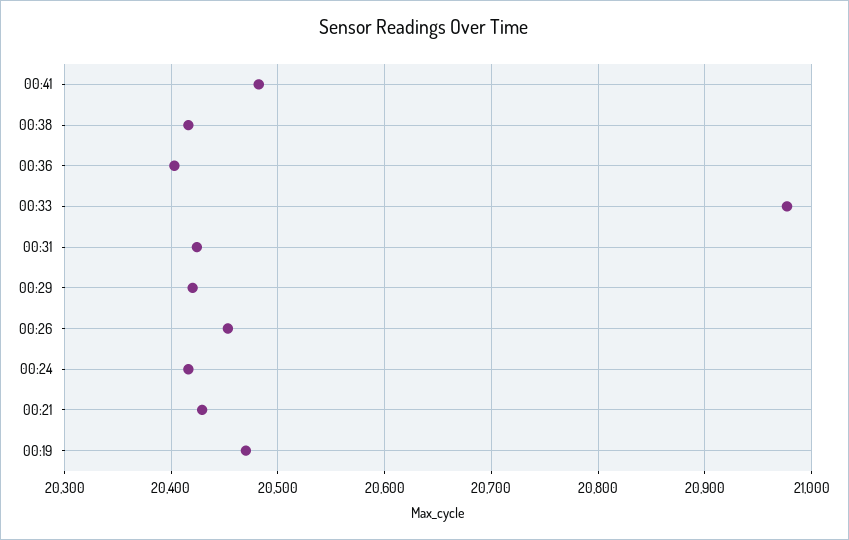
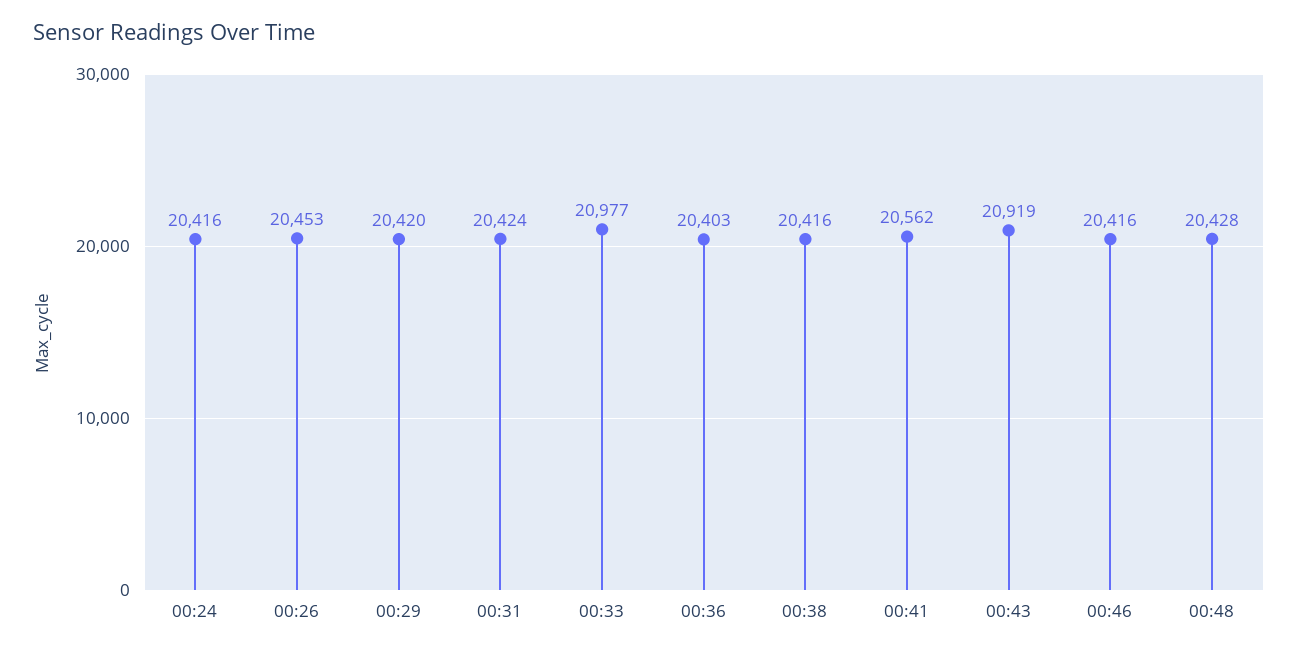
00:41: 20480 -> 20562
00:21: 20430 -> none
00:19: 20470 -> none
00:43: none -> 20919
00:46: none -> 20416
00:48: none -> 20428

